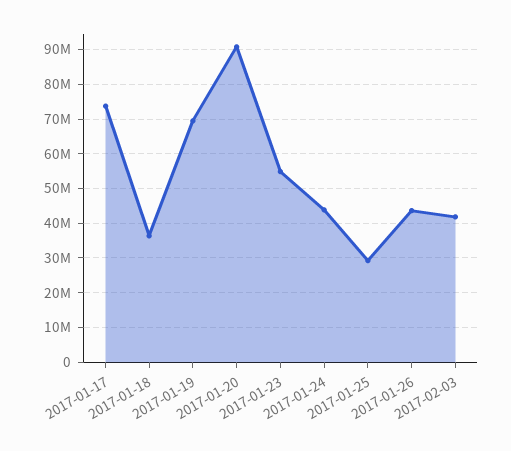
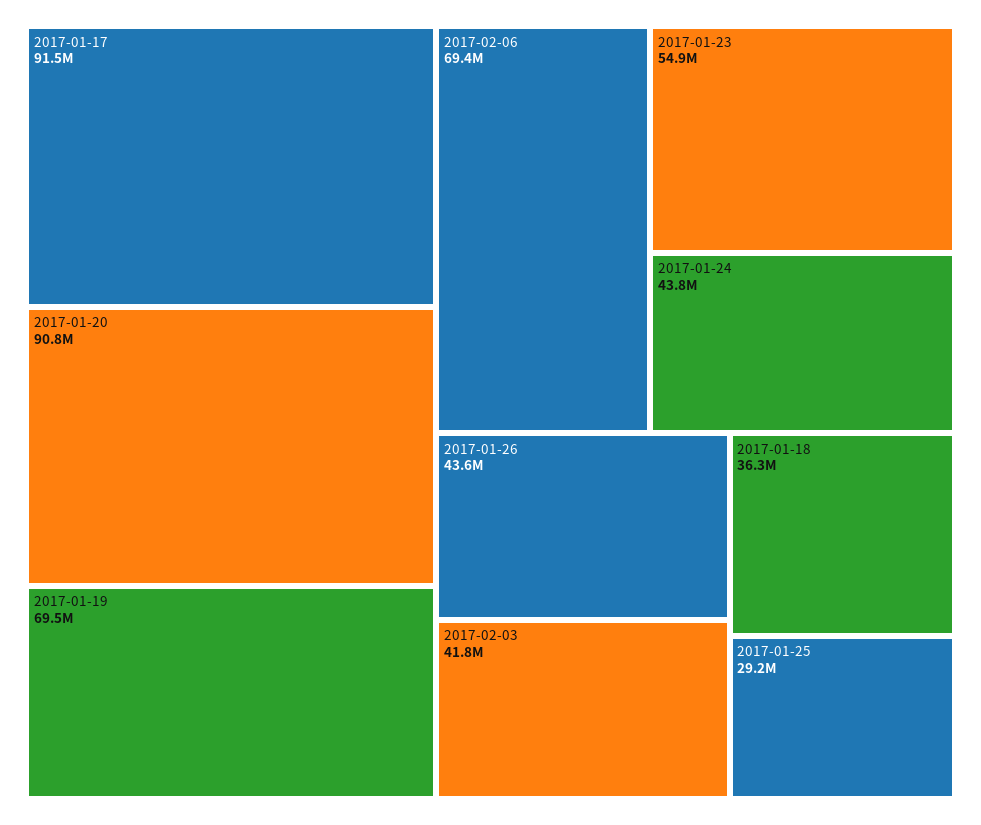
2017-01-17: 74000000 -> 91500000
2017-02-06: none -> 69400000

